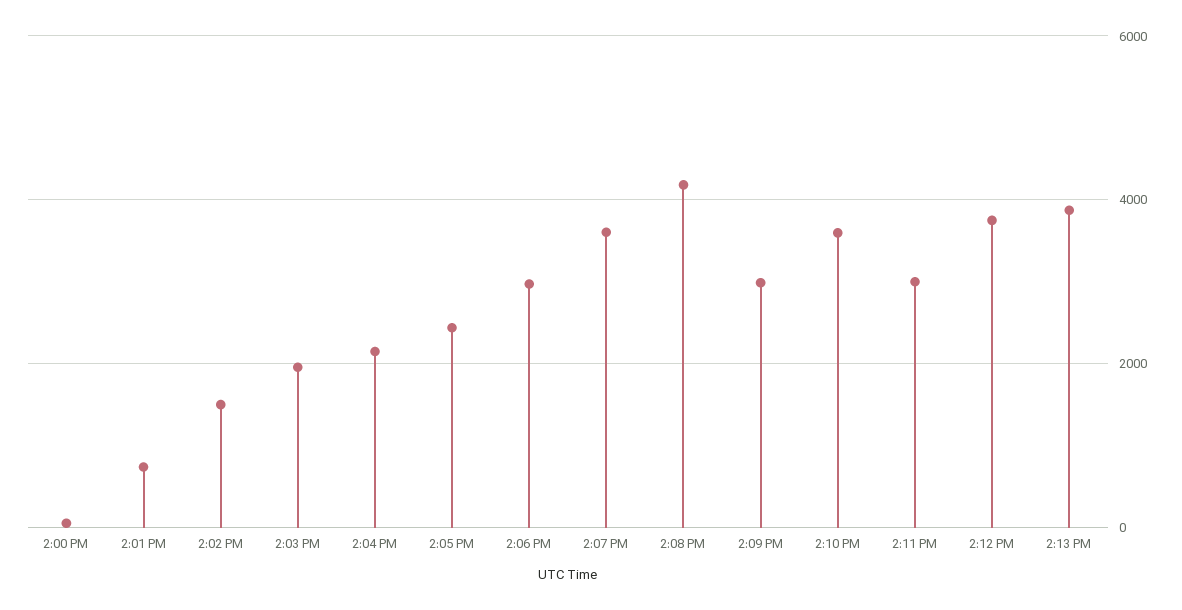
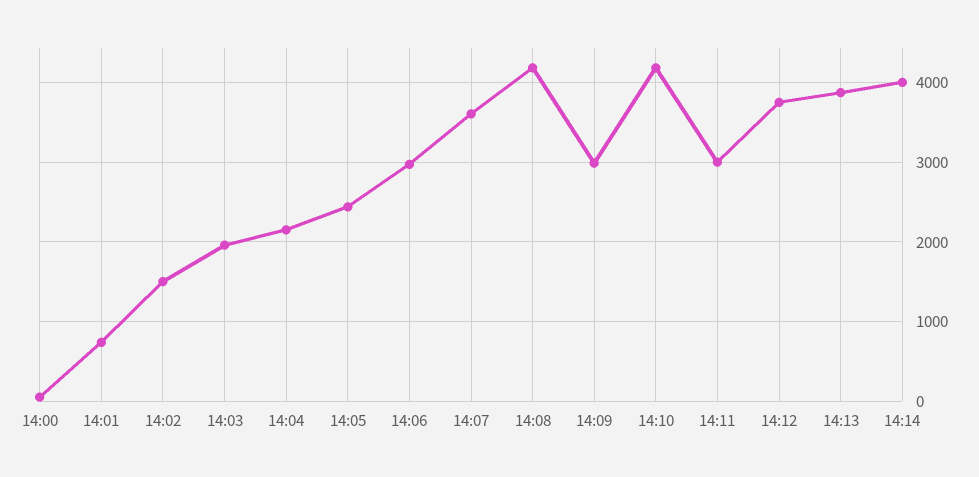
2:10 PM: 3600 -> 4200
14:14: none -> 4000

